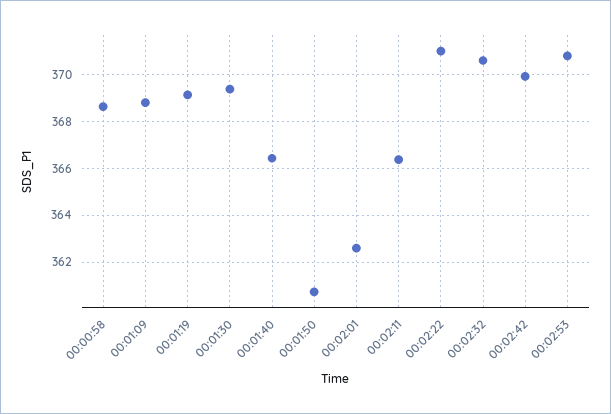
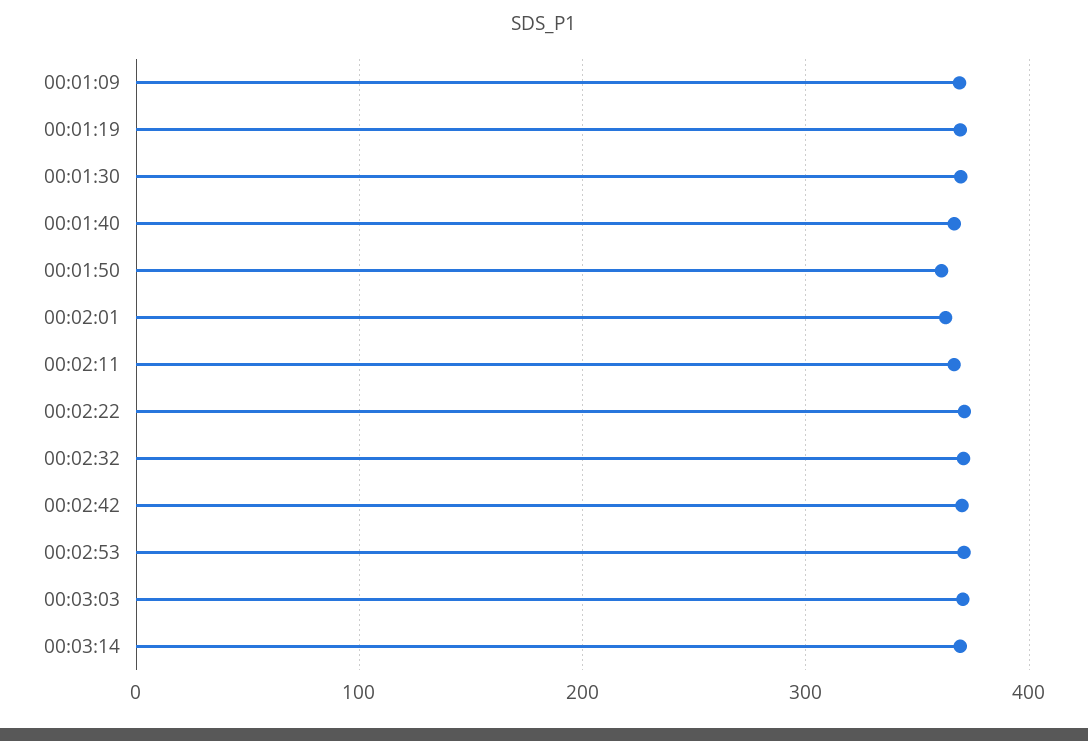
00:00:58: 368.5 -> none
00:03:03: none -> 370
00:03:14: none -> 370

